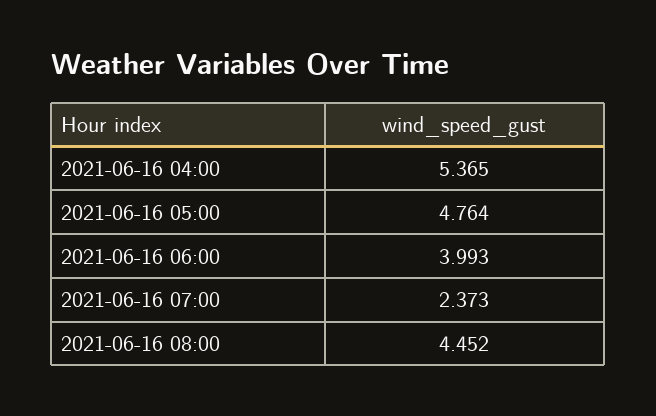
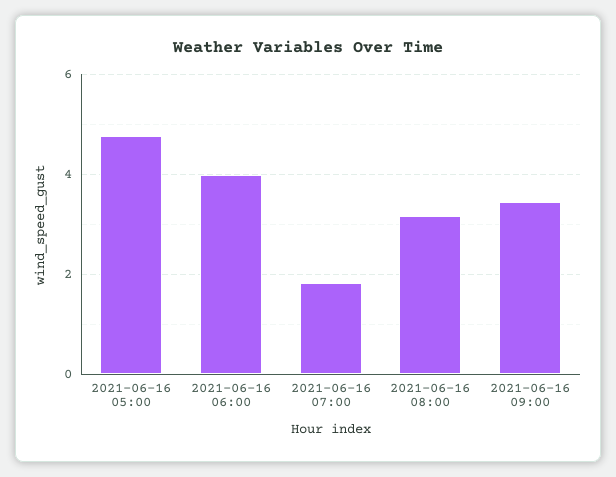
2021-06-16 04:00: 5.365 -> none
2021-06-16 07:00: 2.373 -> 1.8
2021-06-16 08:00: 4.452 -> 3.2
2021-06-16 09:00: none -> 3.4

